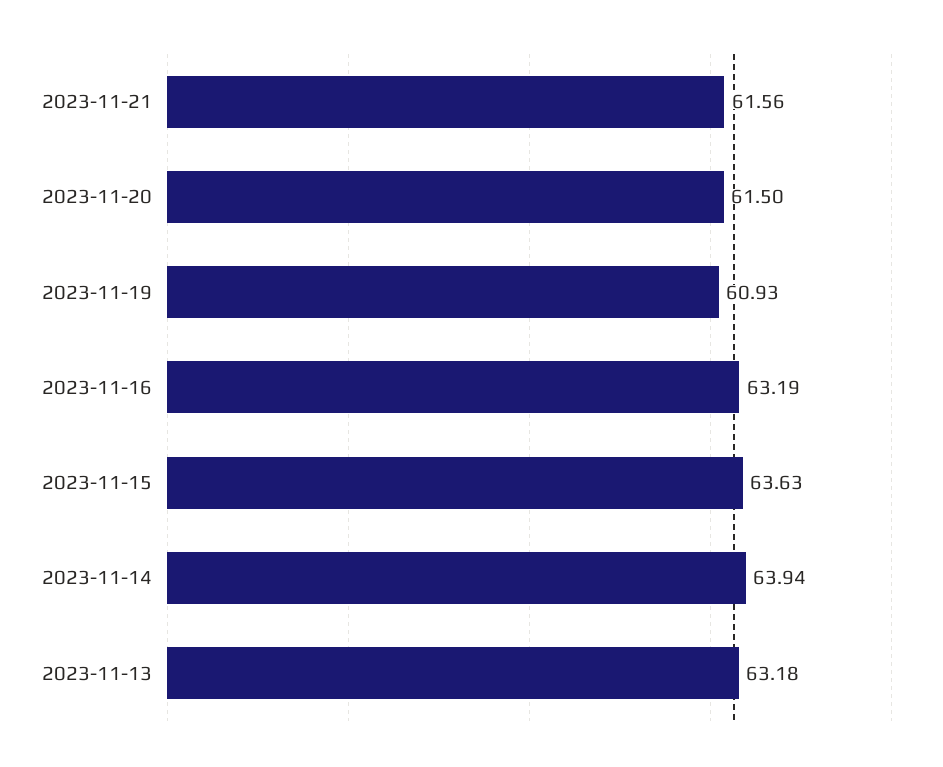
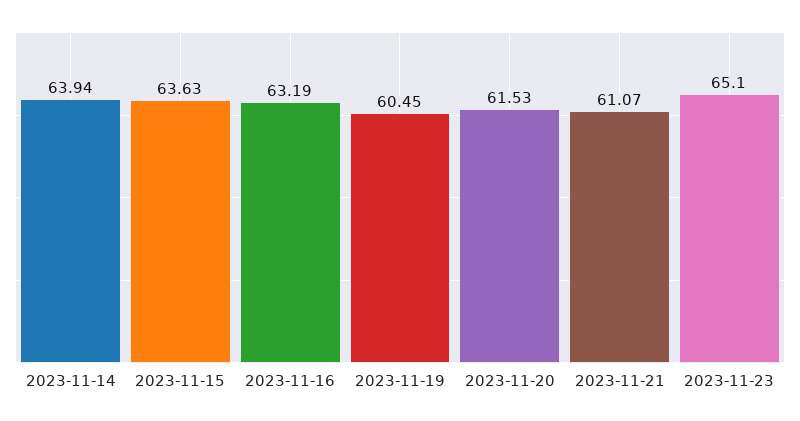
2023-11-21: 61.56 -> 61.07
2023-11-20: 61.5 -> 61.53
2023-11-19: 60.93 -> 60.45
2023-11-13: 63.18 -> none
2023-11-23: none -> 65.1

